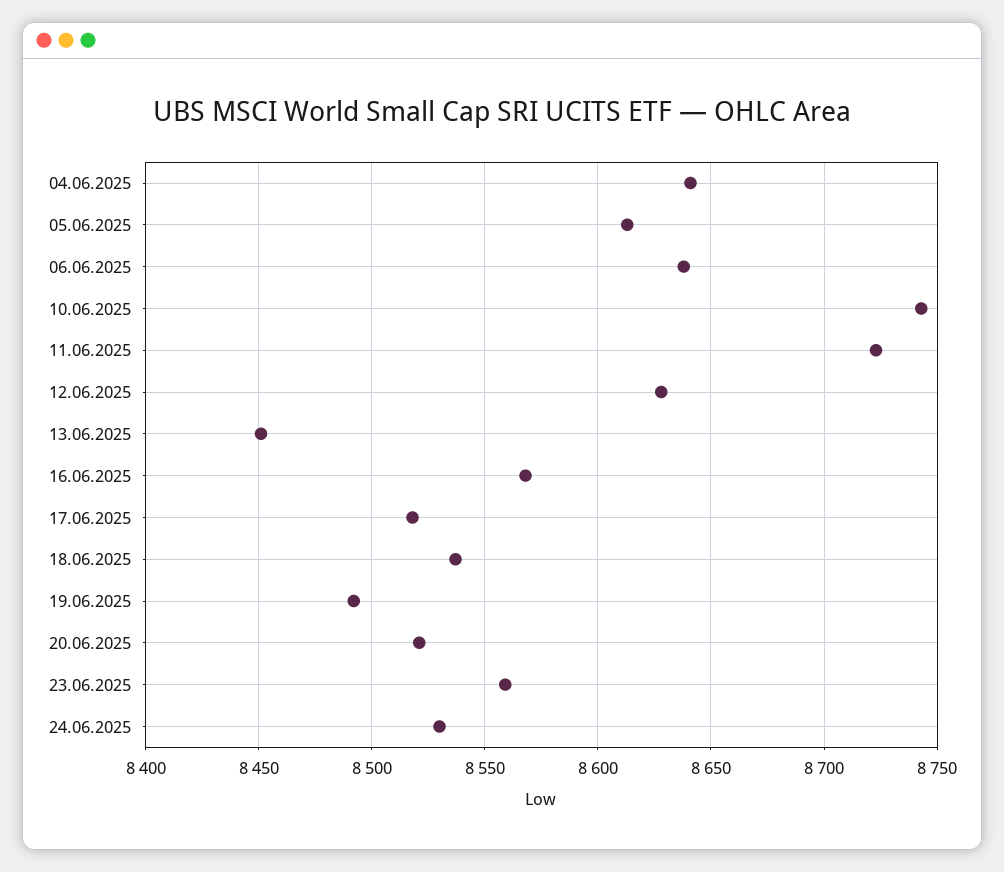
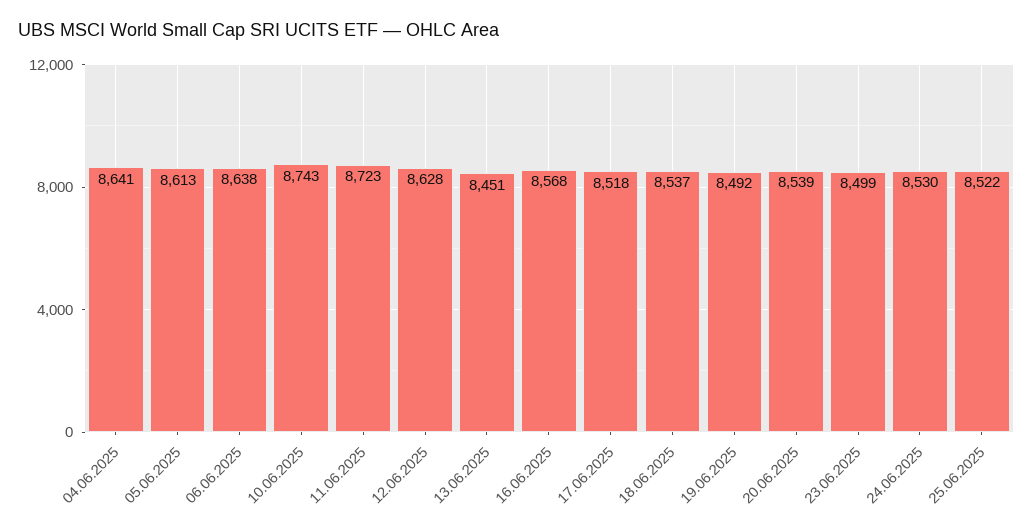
20.06.2025: 8520 -> 8539
23.06.2025: 8560 -> 8499
25.06.2025: none -> 8522

